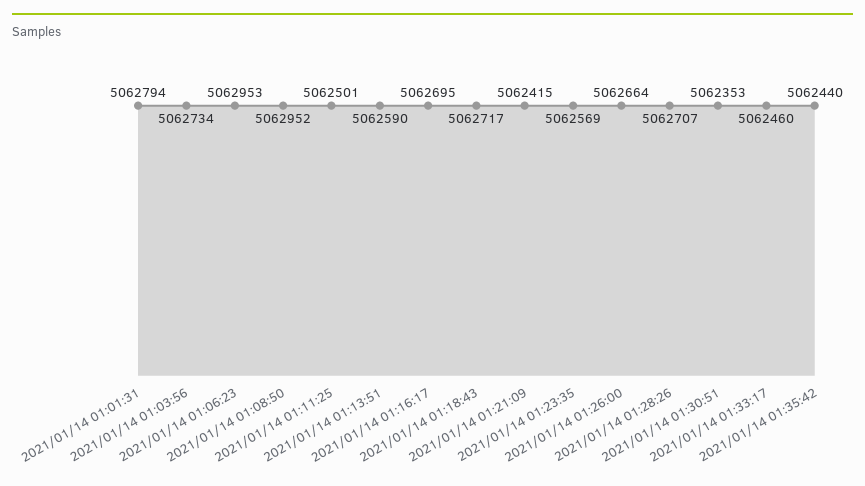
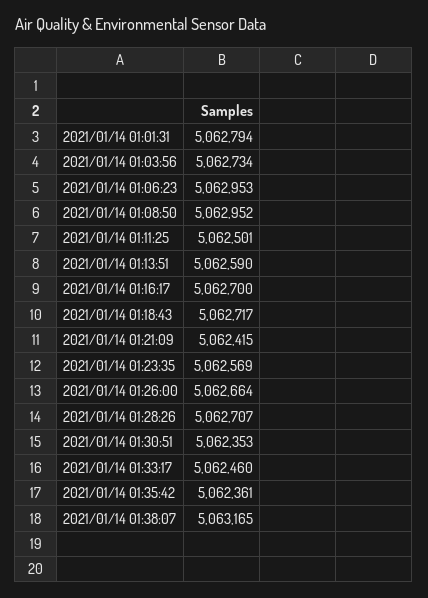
2021/01/14 01:16:17: 5062695 -> 5062700
2021/01/14 01:35:42: 5062440 -> 5062361
2021/01/14 01:38:07: none -> 5063165

